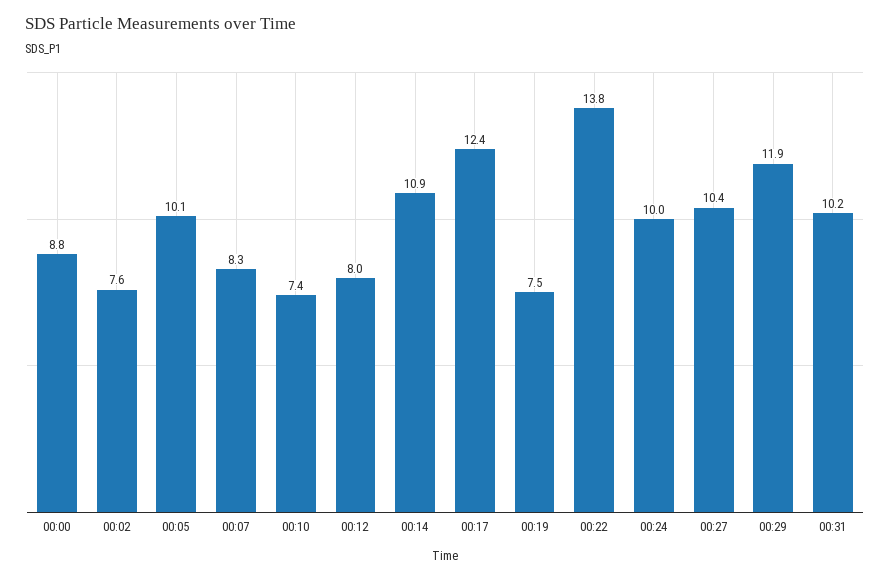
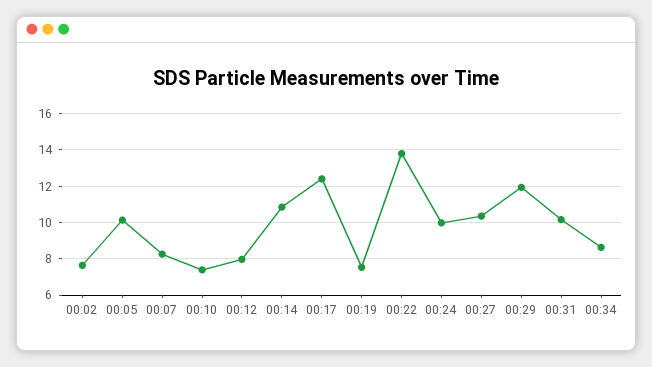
00:00: 8.8 -> none
00:34: none -> 8.5

